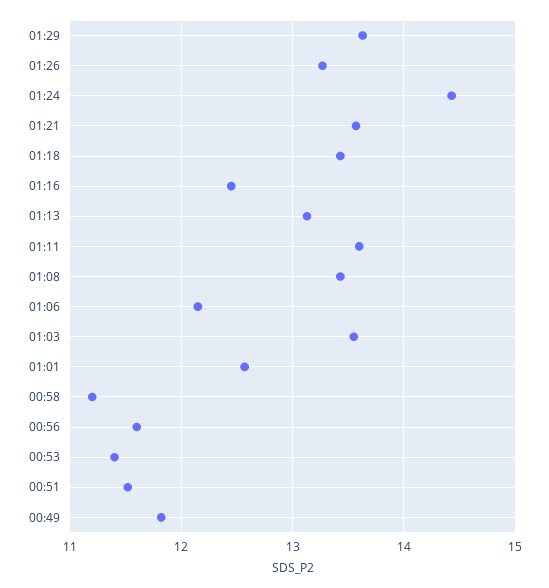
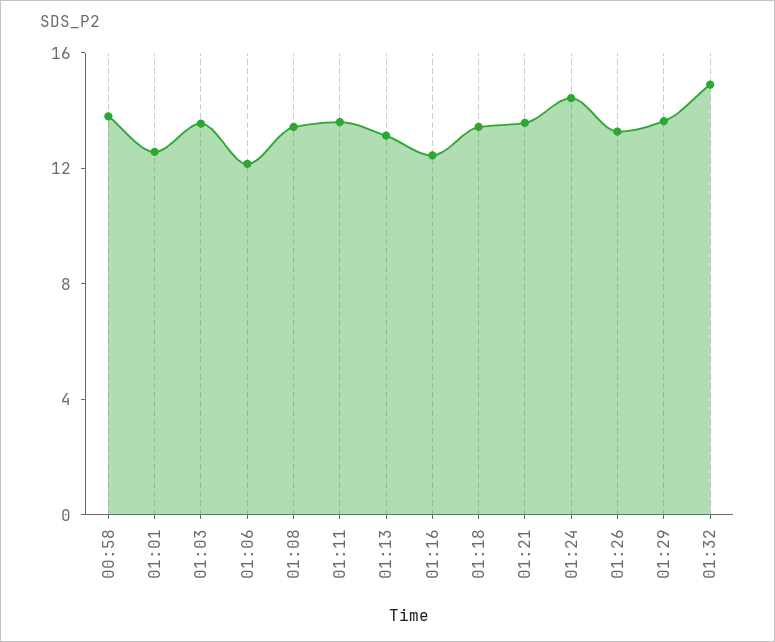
00:58: 11.2 -> 14
00:56: 11.6 -> none
00:53: 11.4 -> none
00:51: 11.5 -> none
00:49: 11.8 -> none
01:32: none -> 15

